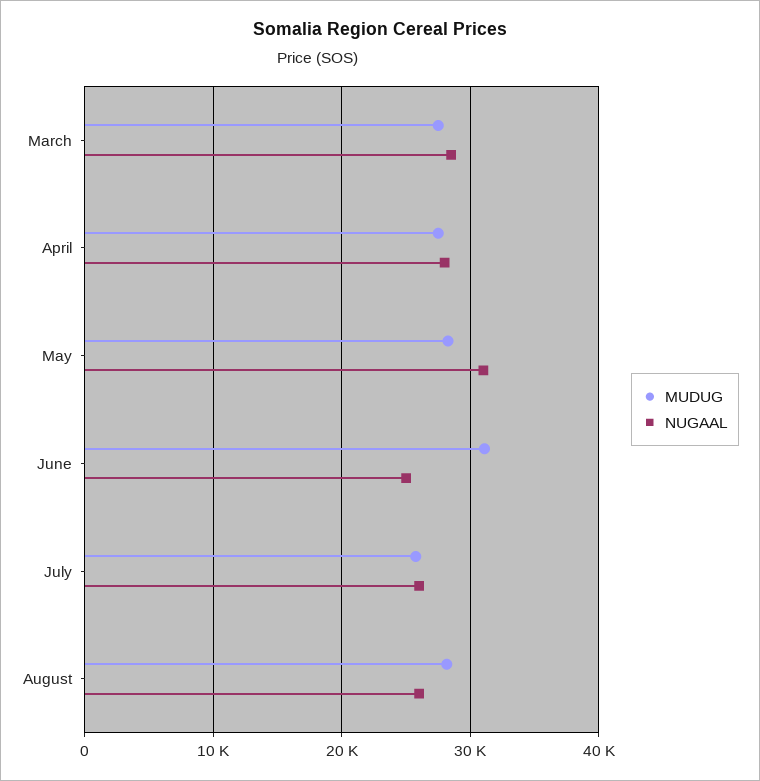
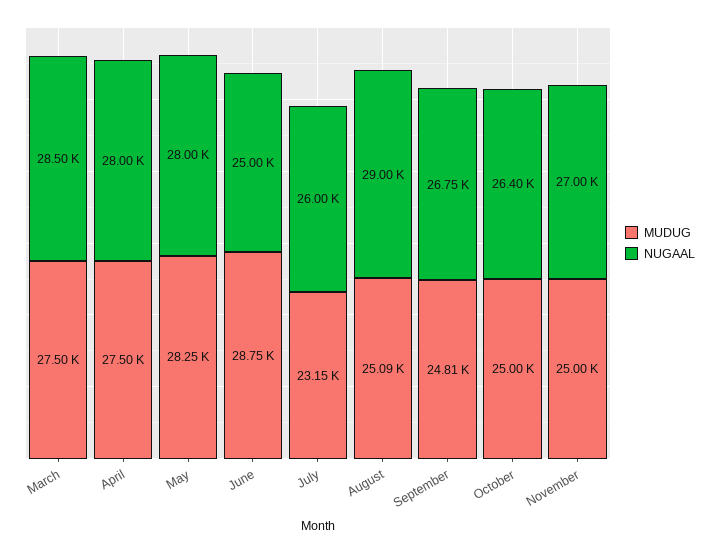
NUGAAL, May: 31000 -> 28000
MUDUG, June: 31000 -> 28750
MUDUG, July: 26000 -> 23150
MUDUG, August: 28000 -> 25090
NUGAAL, August: 26000 -> 29000
MUDUG, September: none -> 24810
NUGAAL, September: none -> 26750
MUDUG, October: none -> 25000
NUGAAL, October: none -> 26400
MUDUG, November: none -> 25000
NUGAAL, November: none -> 27000

